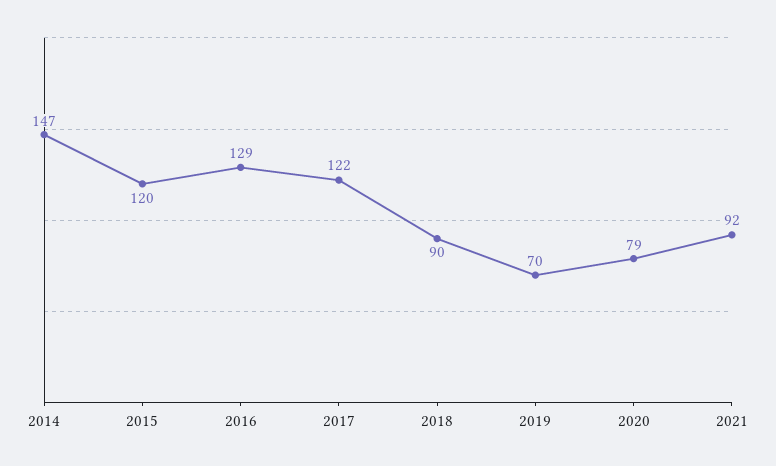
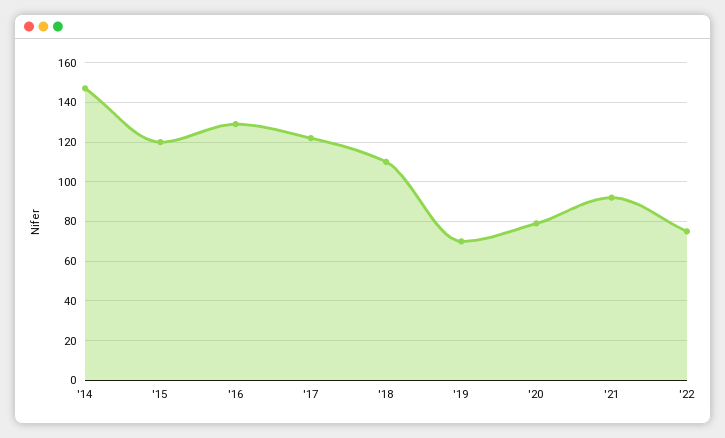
2018: 90 -> 110
'22: none -> 75

